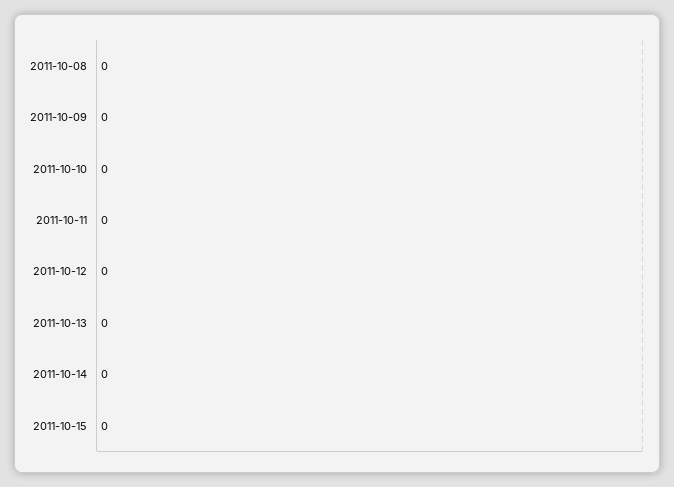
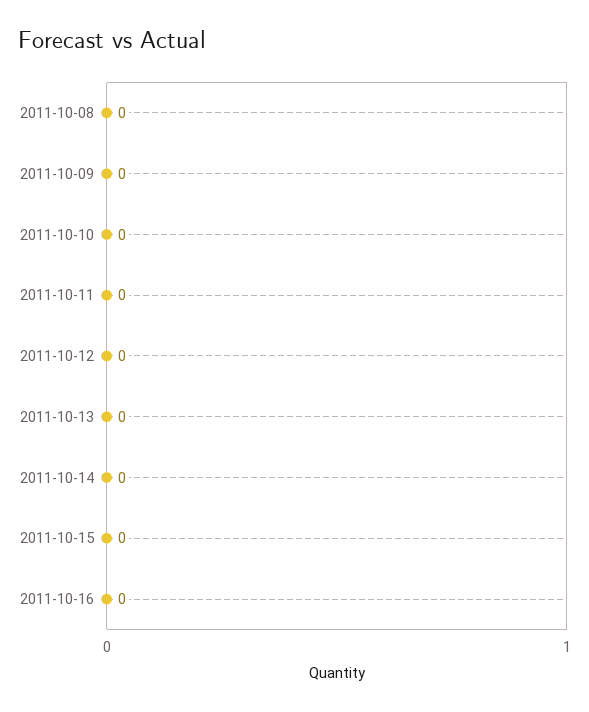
2011-10-16: none -> 0

